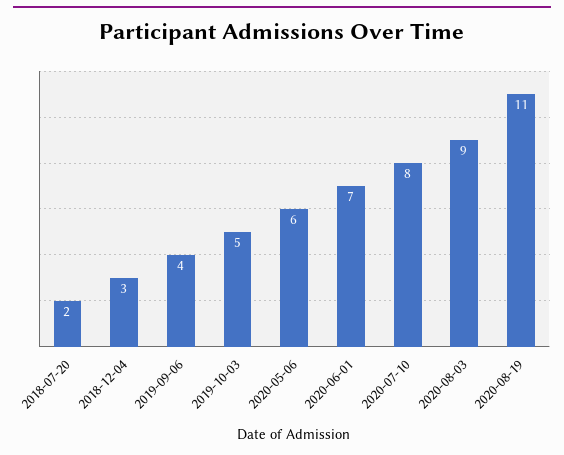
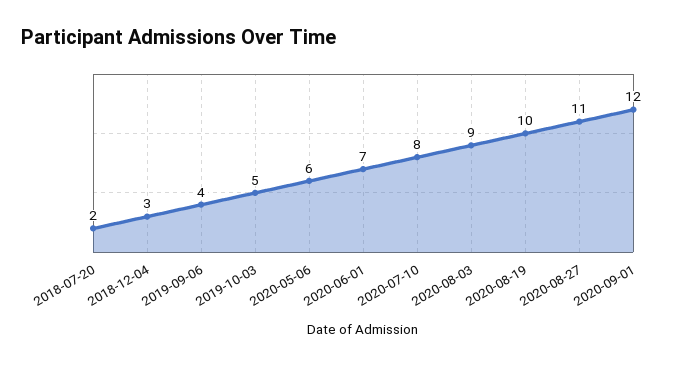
2020-08-19: 11 -> 10
2020-08-27: none -> 11
2020-09-01: none -> 12

